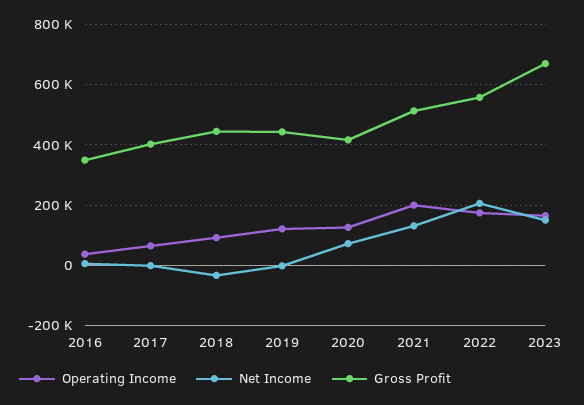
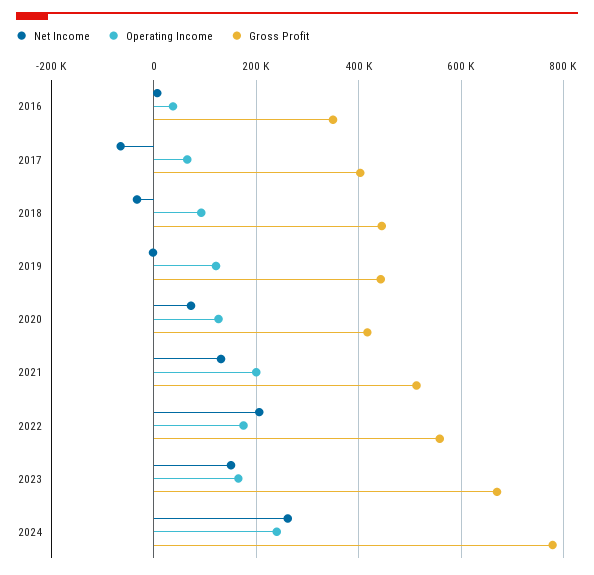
Net Income, 2017: 0 -> -60000
Net Income, 2024: none -> 260000
Operating Income, 2024: none -> 240000
Gross Profit, 2024: none -> 780000

